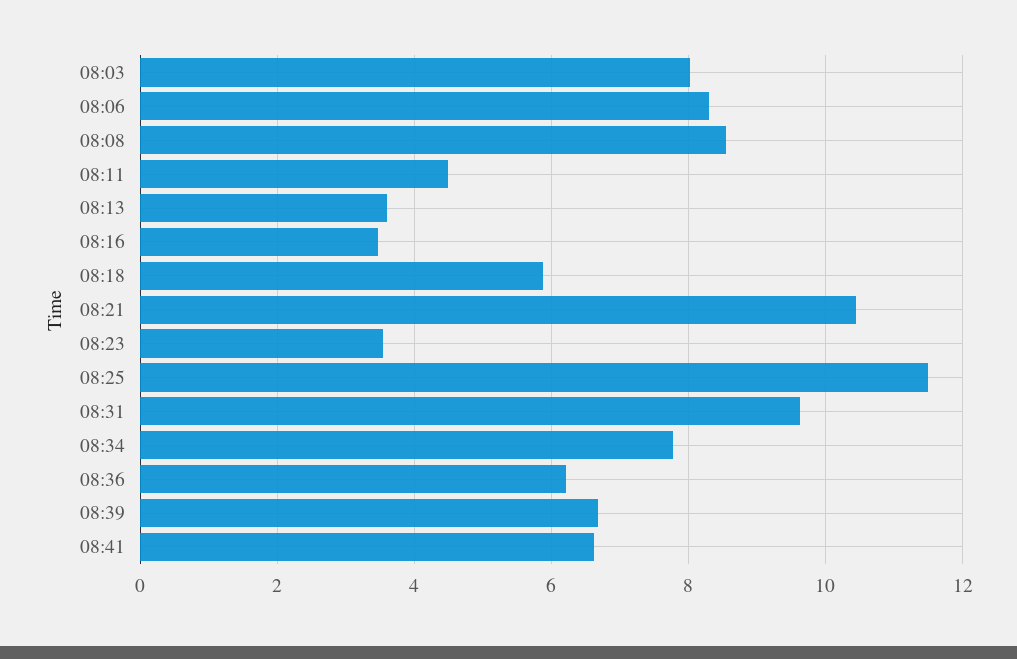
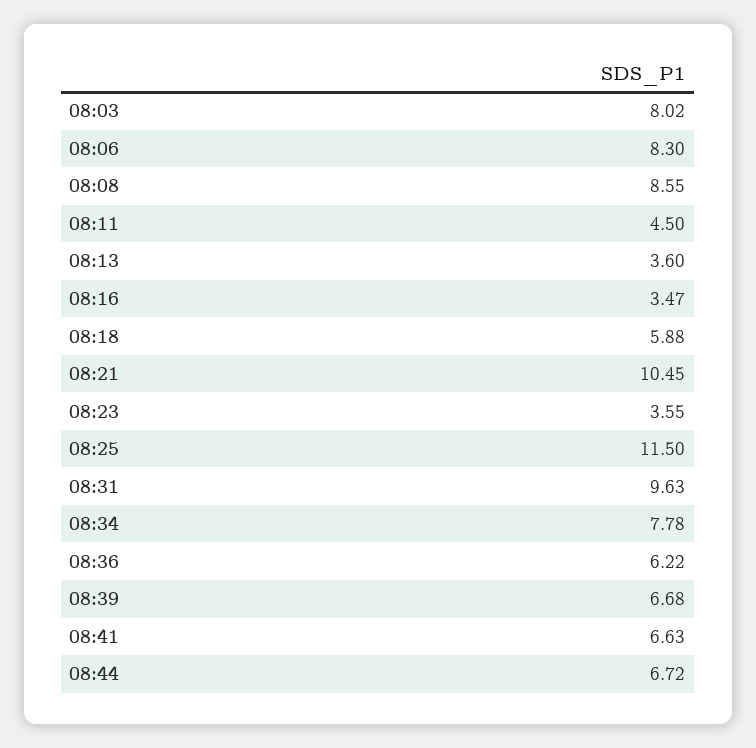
08:44: none -> 6.72

